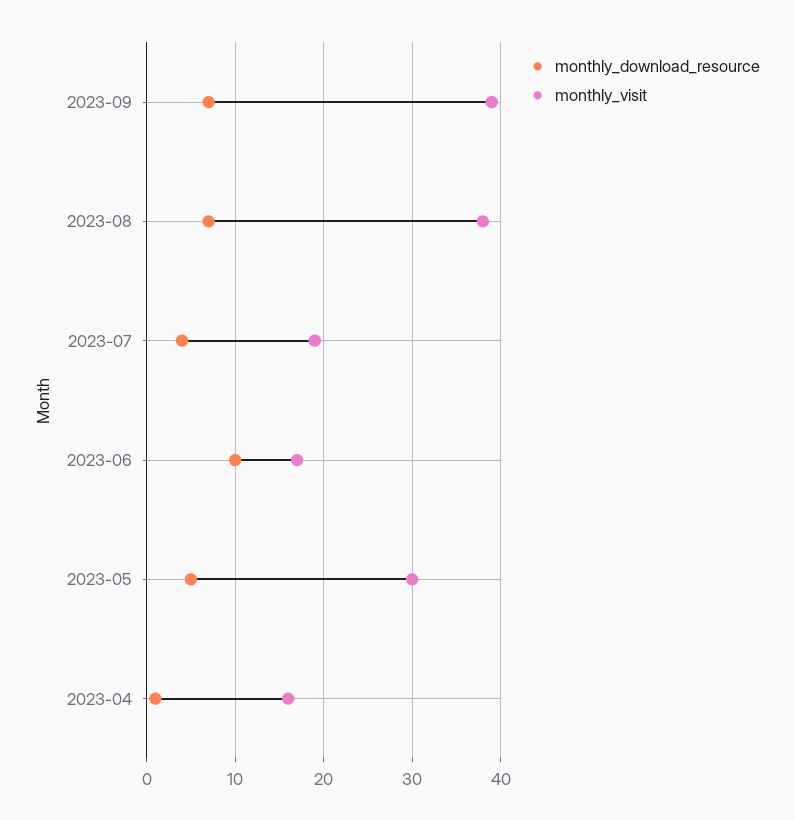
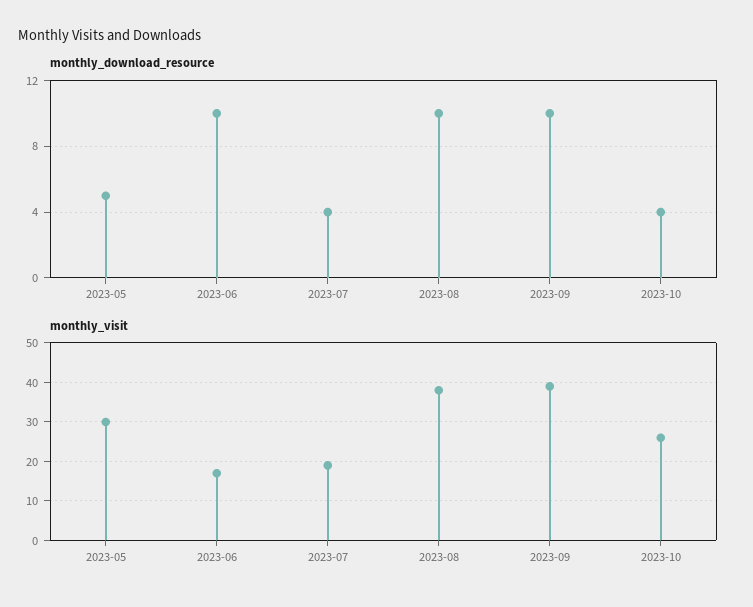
monthly_download_resource, 2023-09: 7 -> 10
monthly_download_resource, 2023-08: 7 -> 10
monthly_download_resource, 2023-04: 1 -> none
monthly_visit, 2023-04: 16 -> none
monthly_download_resource, 2023-10: none -> 4
monthly_visit, 2023-10: none -> 25

